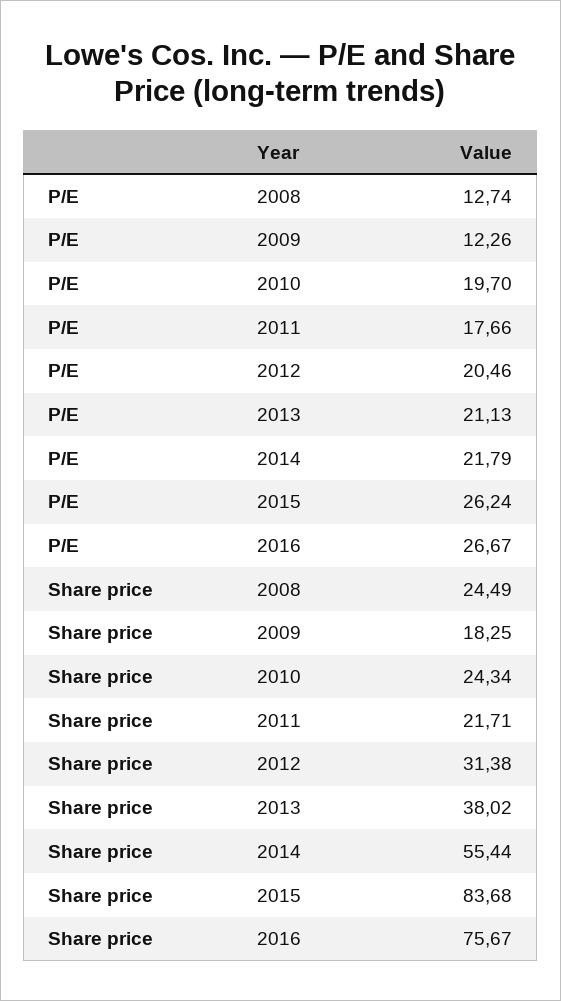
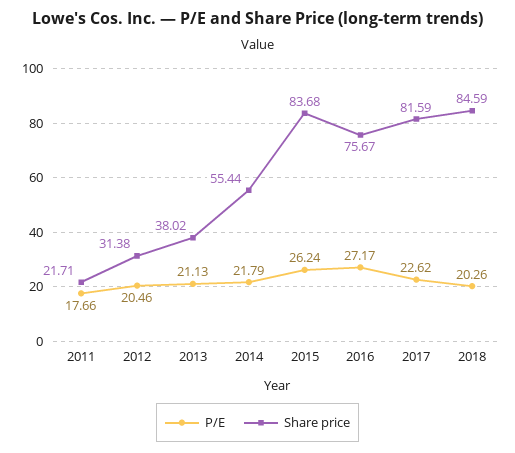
P/E, 2008: 12.74 -> none
P/E, 2009: 12.26 -> none
P/E, 2010: 19.7 -> none
P/E, 2016: 26.67 -> 27.17
Share price, 2008: 24.49 -> none
Share price, 2009: 18.25 -> none
Share price, 2010: 24.34 -> none
P/E, 2017: none -> 22.62
Share price, 2017: none -> 81.59
P/E, 2018: none -> 20.26
Share price, 2018: none -> 84.59

